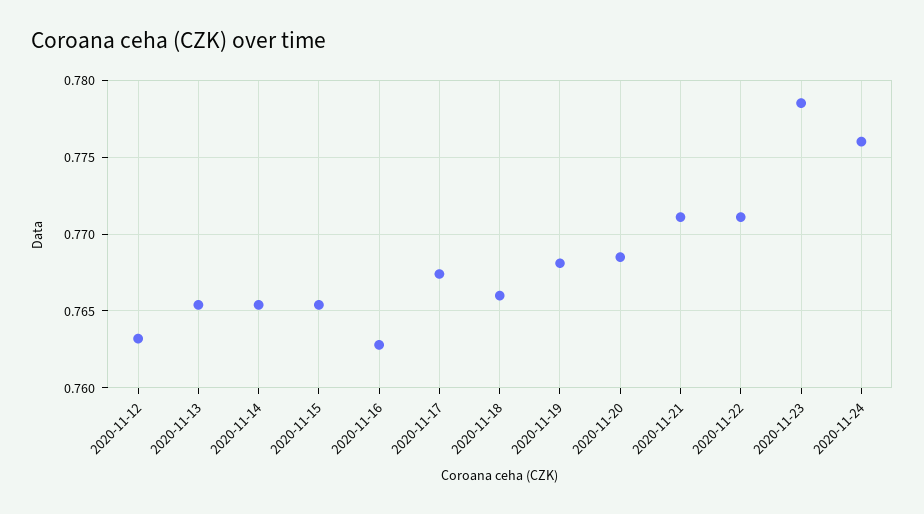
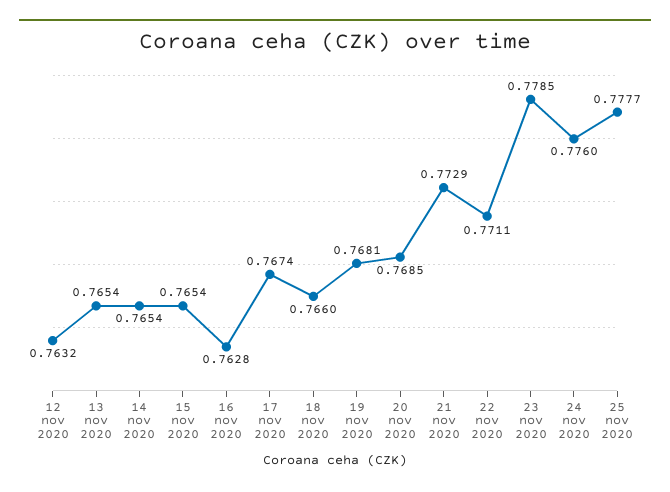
2020-11-21: 0.771 -> 0.7729
25 nov 2020: none -> 0.7777

